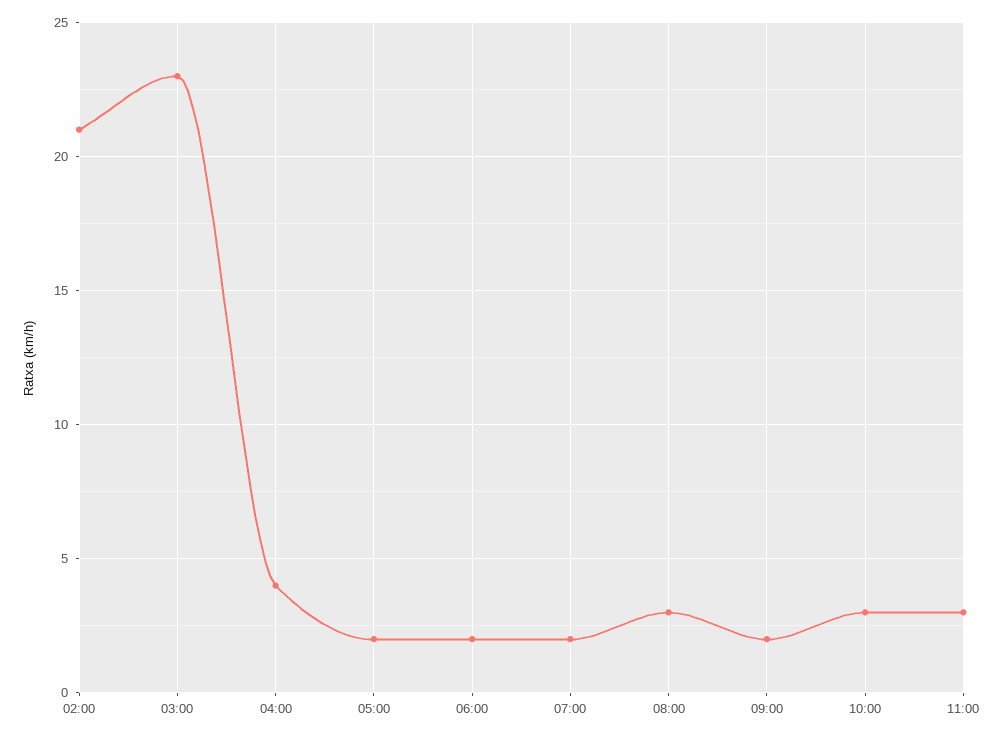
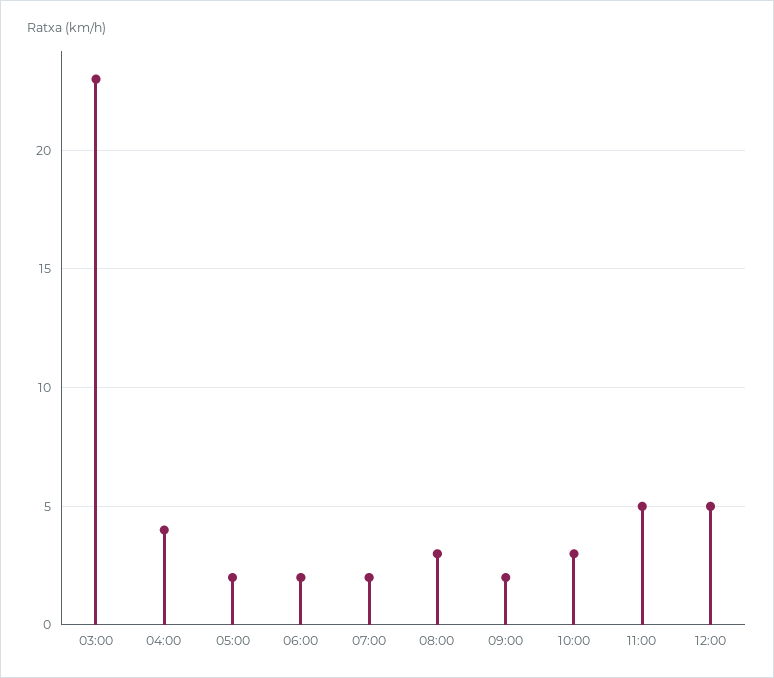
02:00: 21 -> none
11:00: 3 -> 5
12:00: none -> 5

